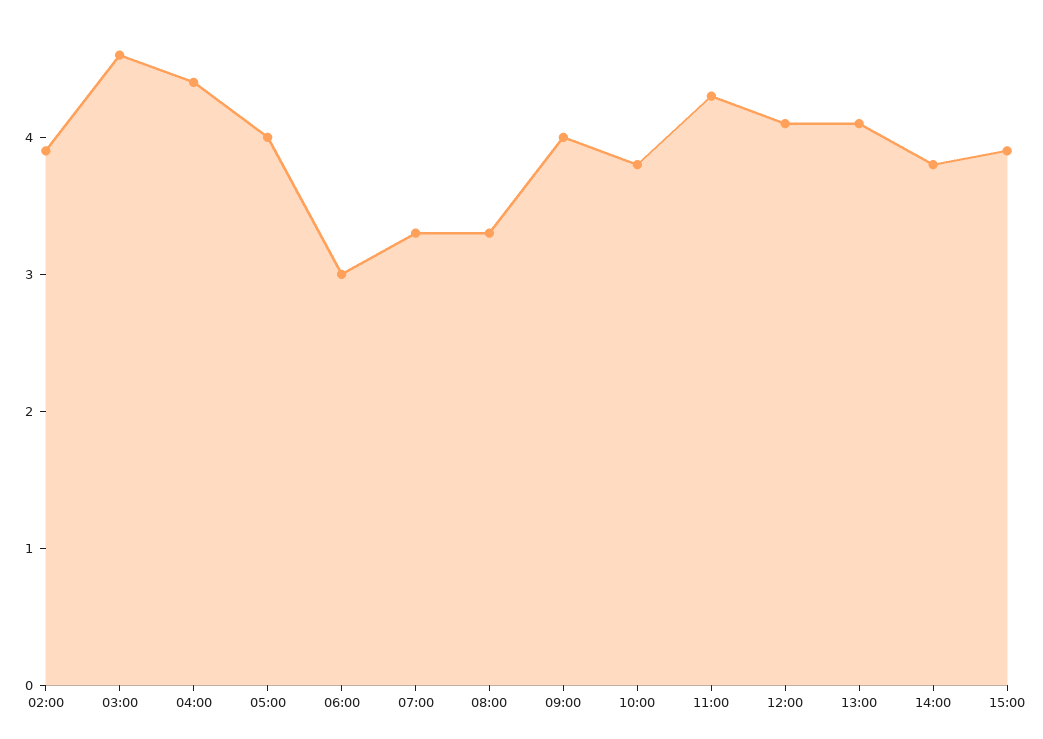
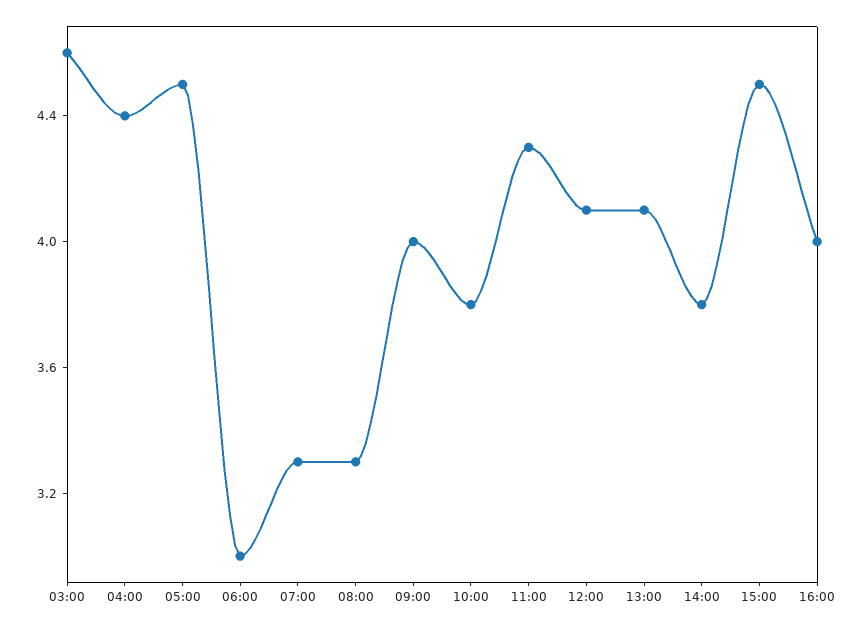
02:00: 3.9 -> none
05:00: 4 -> 4.5
15:00: 3.9 -> 4.5
16:00: none -> 4

